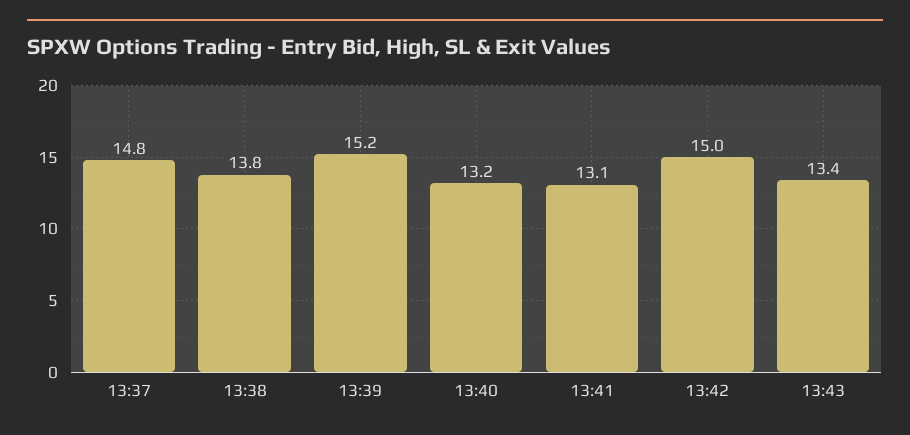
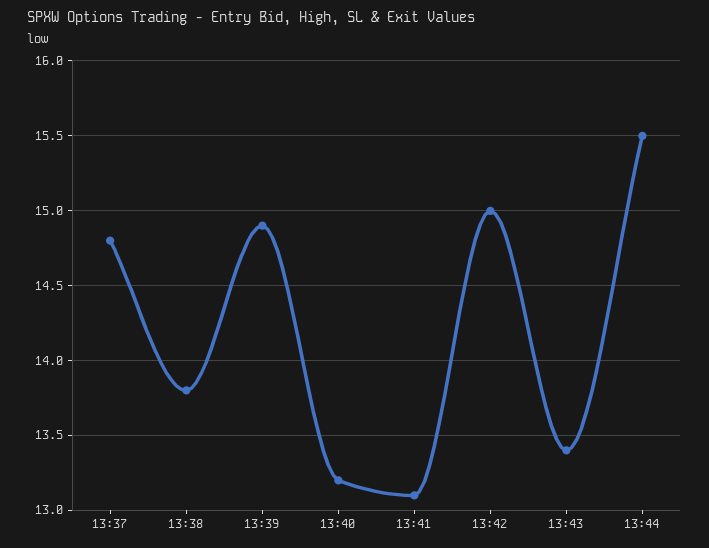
13:39: 15.2 -> 14.9
13:44: none -> 15.5

